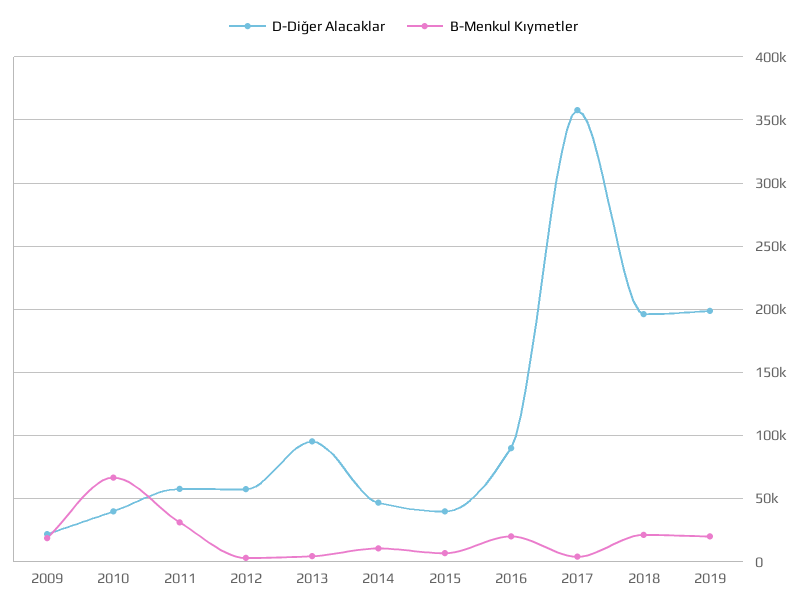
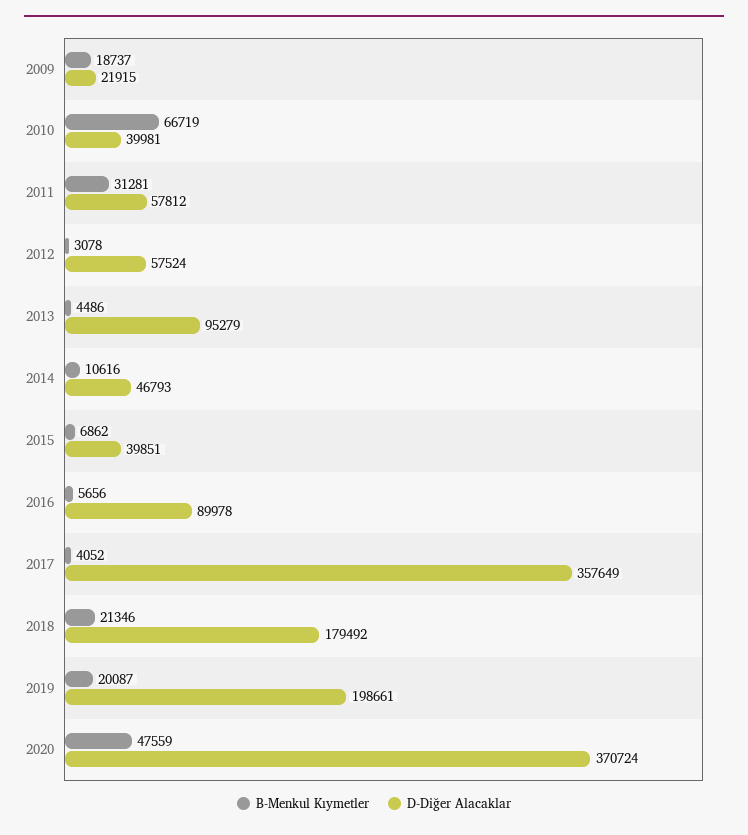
B-Menkul Kıymetler, 2016: 20000 -> 5656
D-Diğer Alacaklar, 2018: 195000 -> 179492
B-Menkul Kıymetler, 2020: none -> 47559
D-Diğer Alacaklar, 2020: none -> 370724

